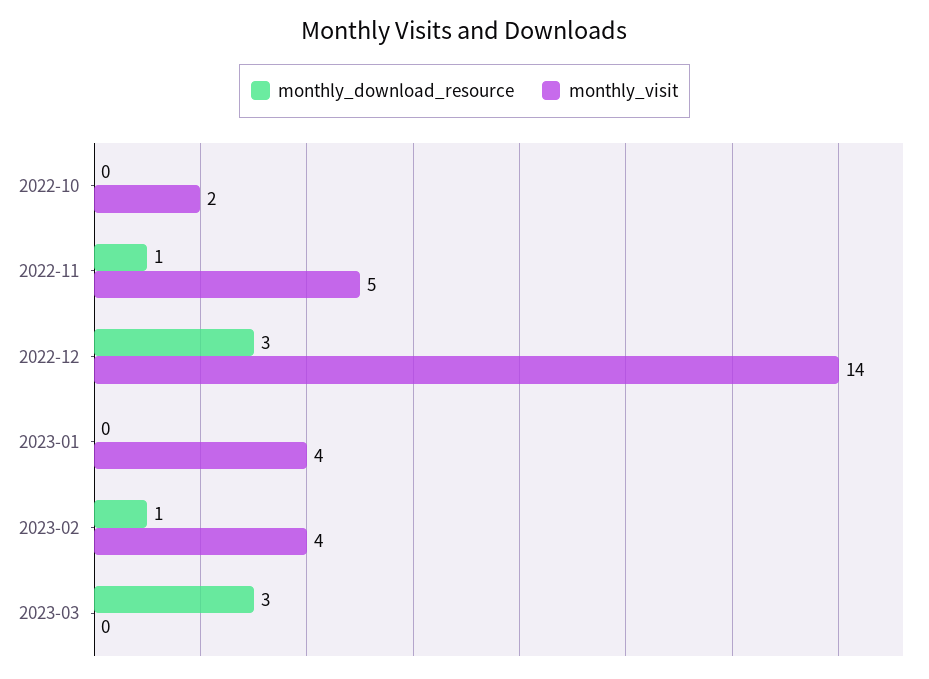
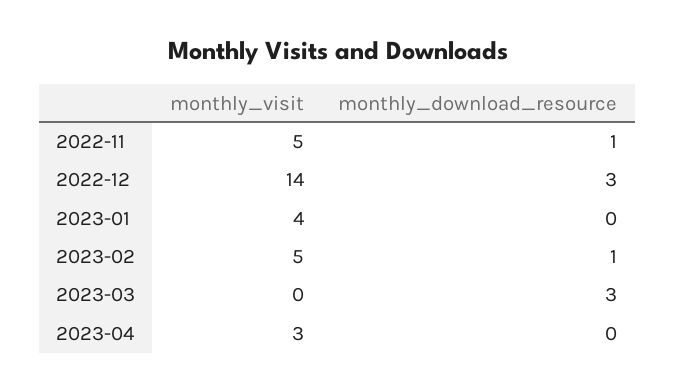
monthly_download_resource, 2022-10: 0 -> none
monthly_visit, 2022-10: 2 -> none
monthly_visit, 2023-02: 4 -> 5
monthly_visit, 2023-04: none -> 3
monthly_download_resource, 2023-04: none -> 0

